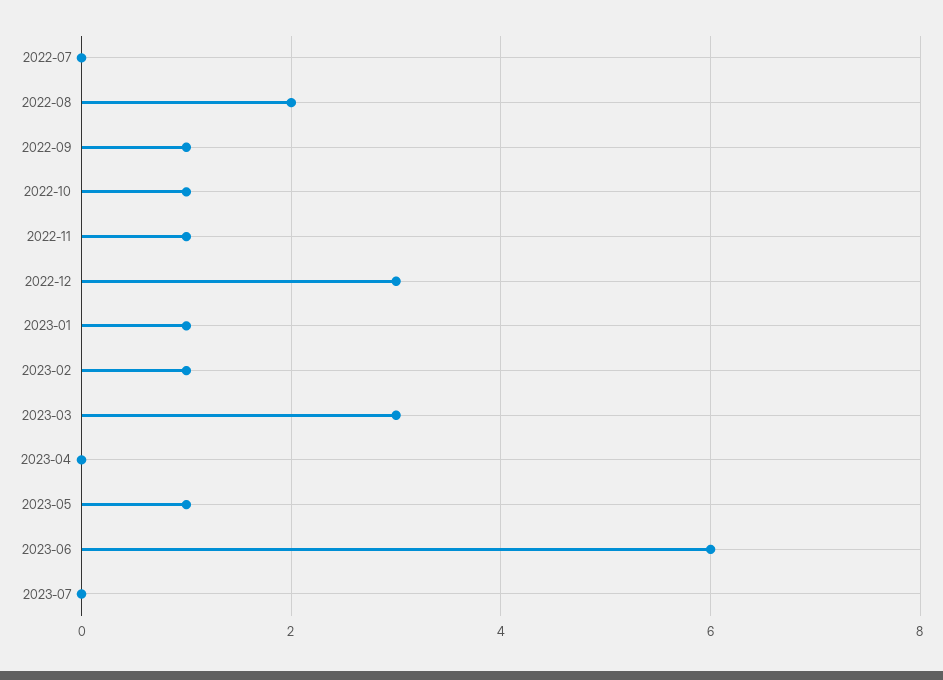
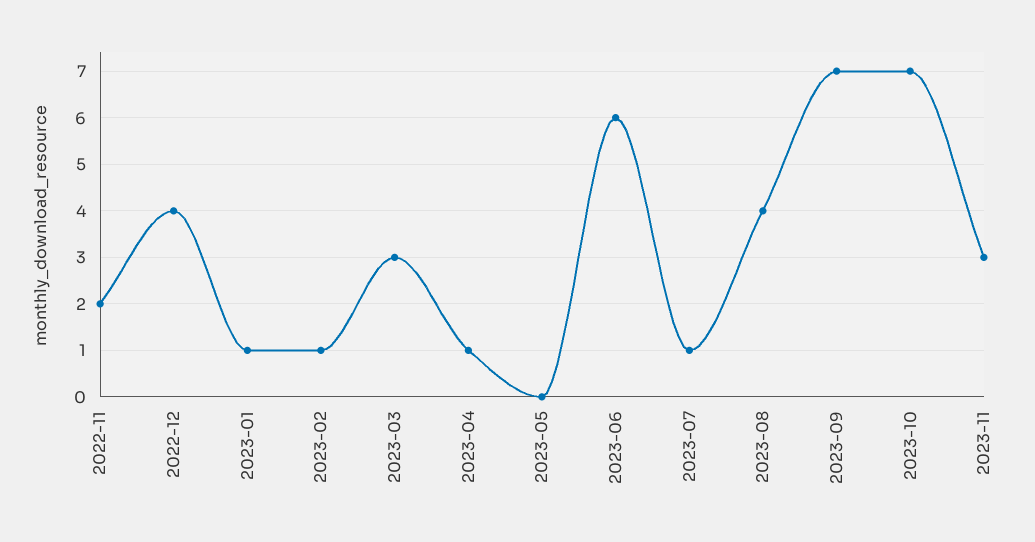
2022-07: 0 -> none
2022-08: 2 -> none
2022-09: 1 -> none
2022-10: 1 -> none
2022-11: 1 -> 2
2022-12: 3 -> 4
2023-04: 0 -> 1
2023-05: 1 -> 0
2023-07: 0 -> 1
2023-08: none -> 4
2023-09: none -> 7
2023-10: none -> 7
2023-11: none -> 3

